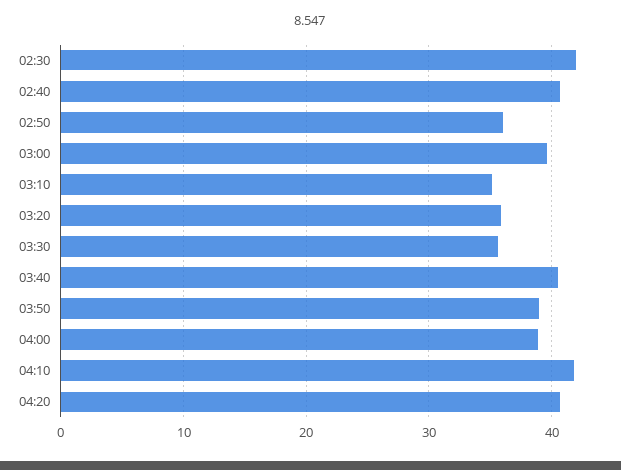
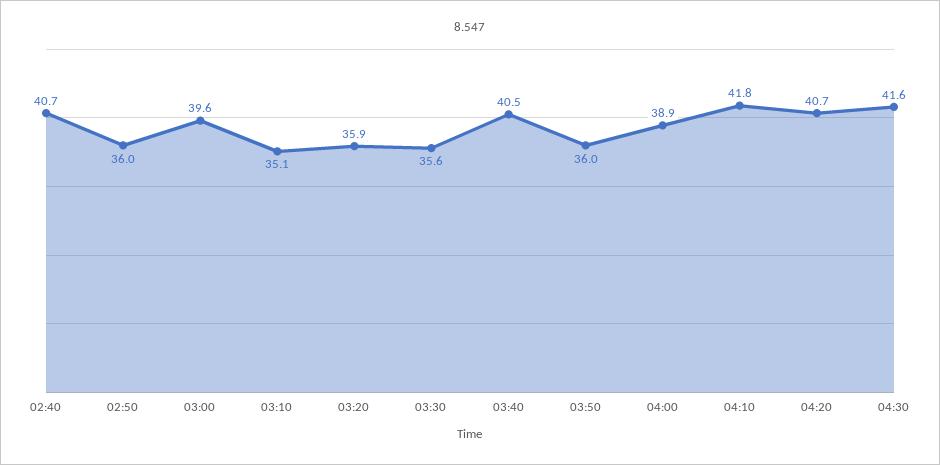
02:30: 42 -> none
03:50: 39 -> 36
04:30: none -> 41.6

